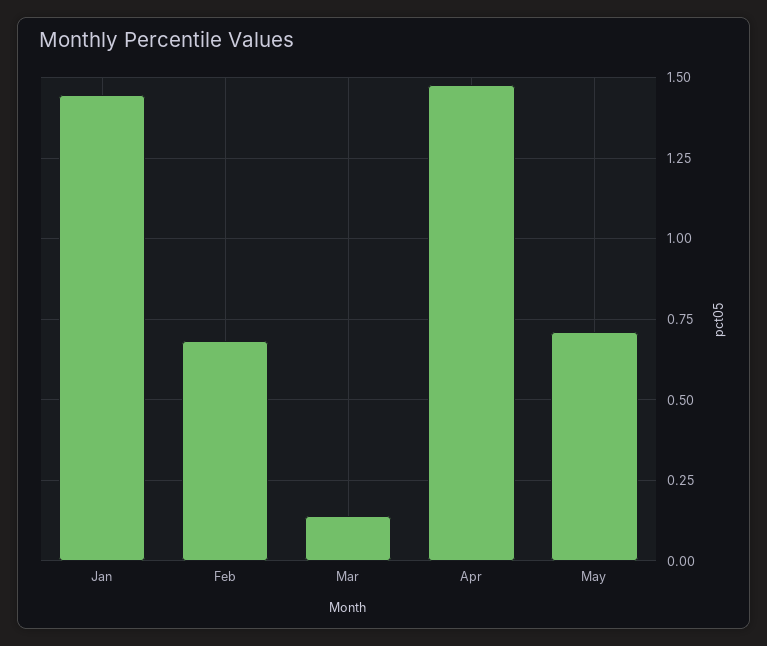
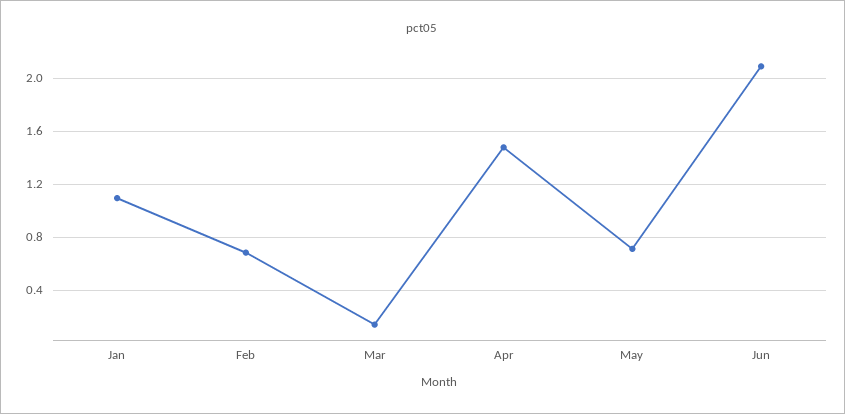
Jan: 1.45 -> 1.1
Jun: none -> 2.1

